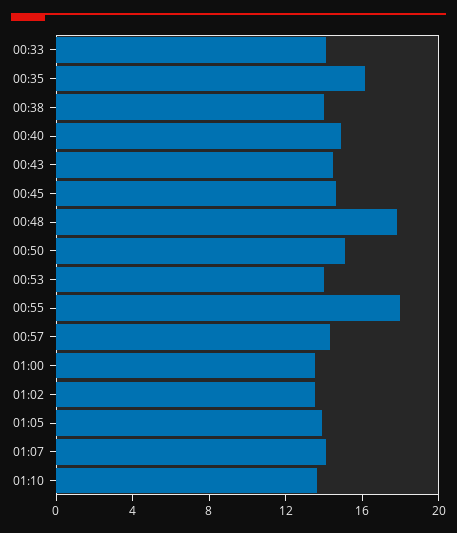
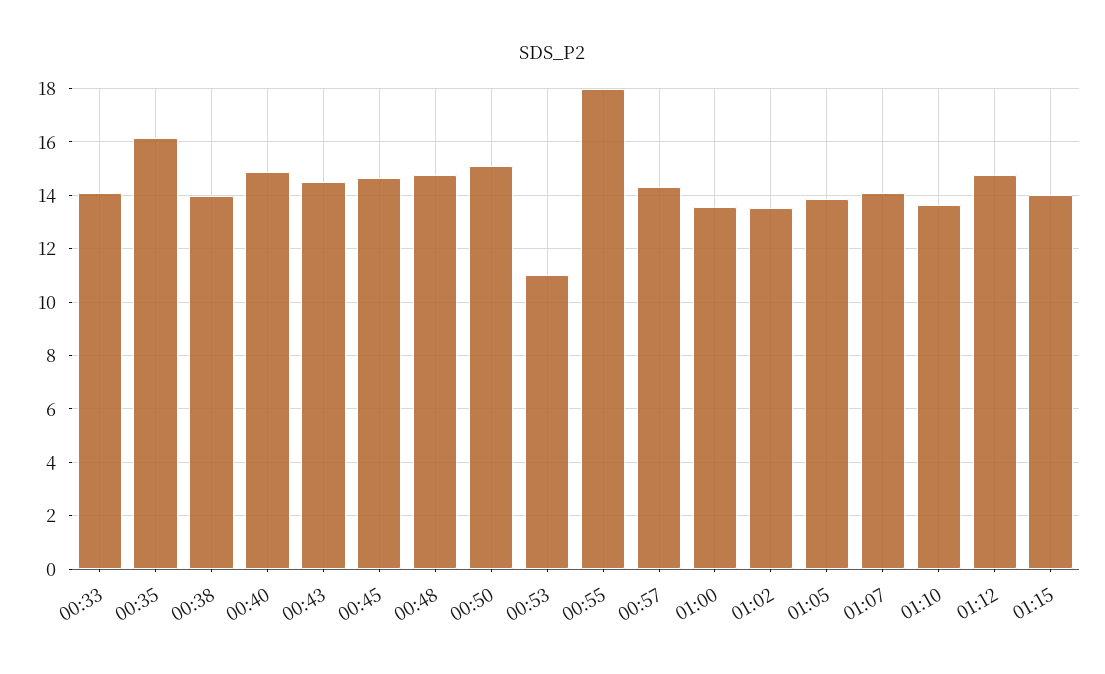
00:48: 18 -> 14.75
00:53: 14 -> 11
01:12: none -> 14.75
01:15: none -> 14

